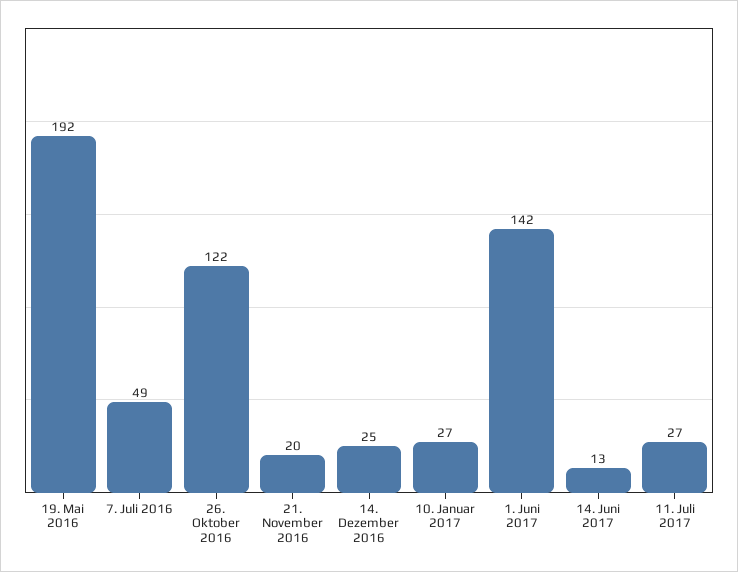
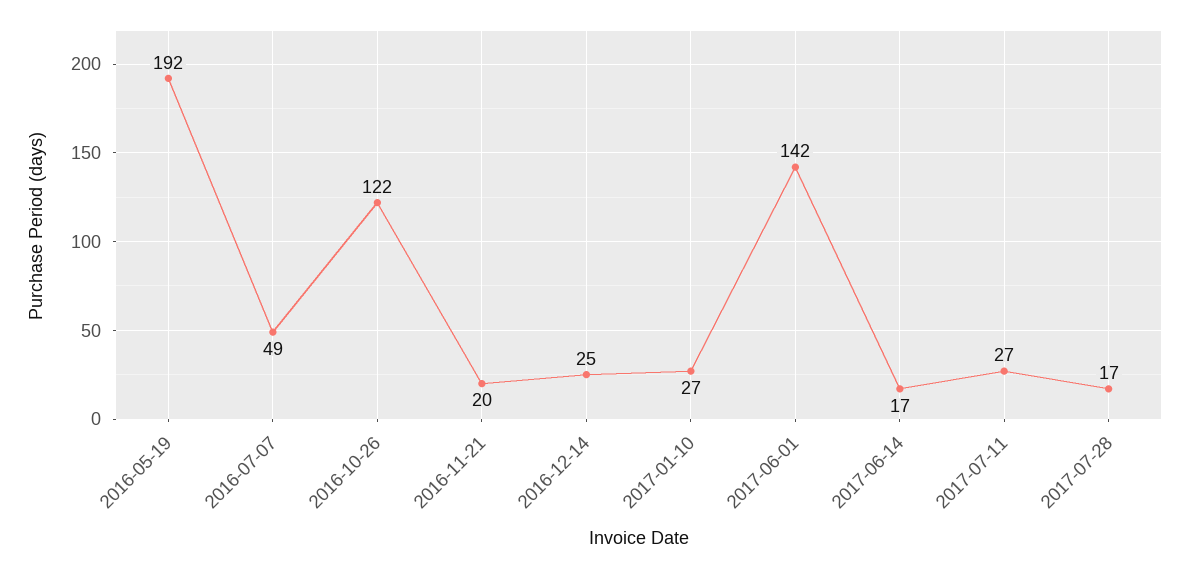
14. Juni 2017: 13 -> 17
2017-07-28: none -> 17

